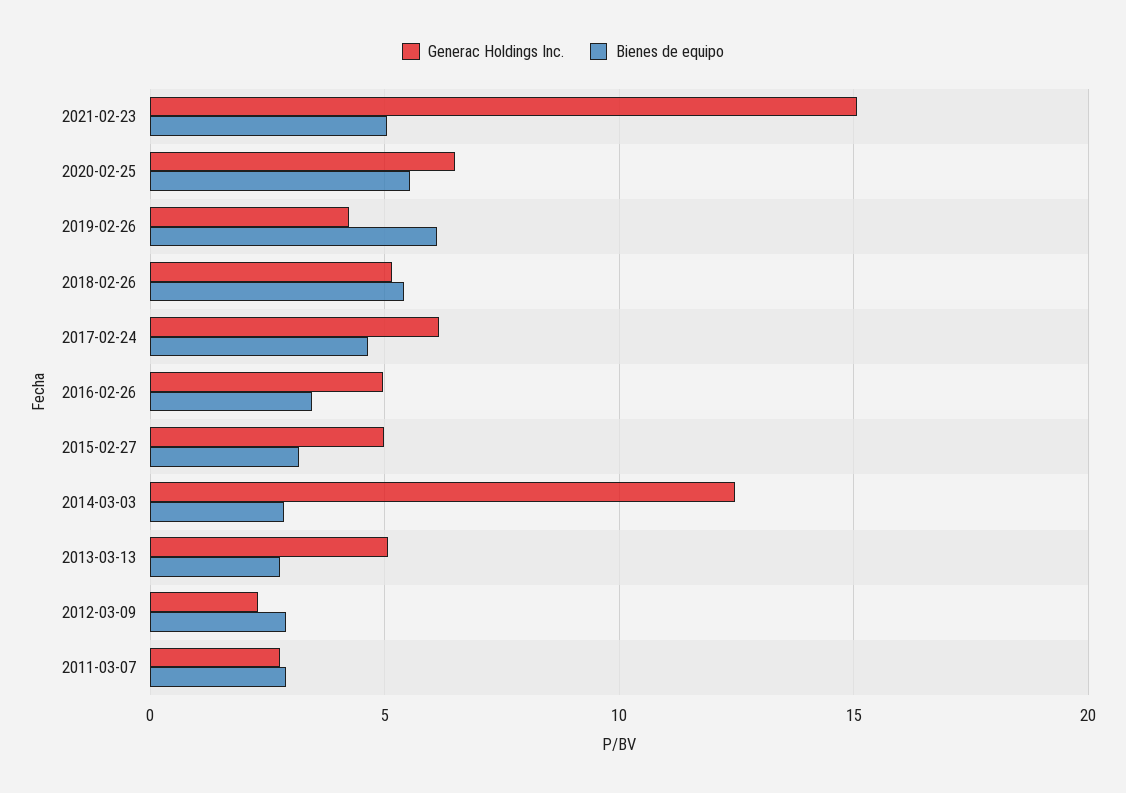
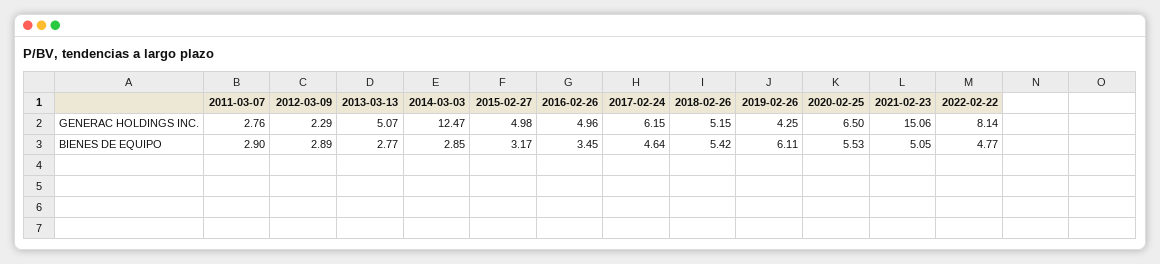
Generac Holdings Inc., 2022-02-22: none -> 8.14
Bienes de equipo, 2022-02-22: none -> 4.77

